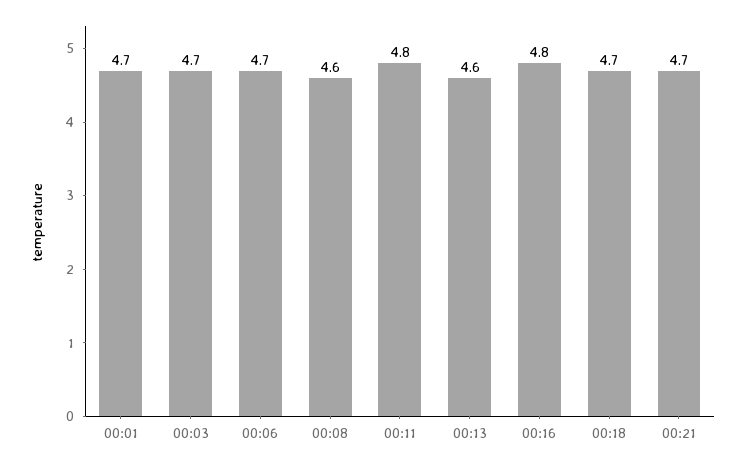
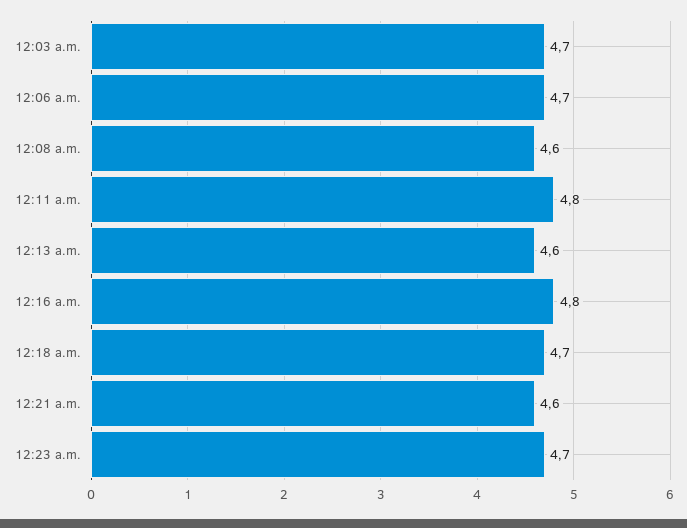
00:01: 4.7 -> none
00:21: 4.7 -> 4.6
12:23 a.m.: none -> 4.7

